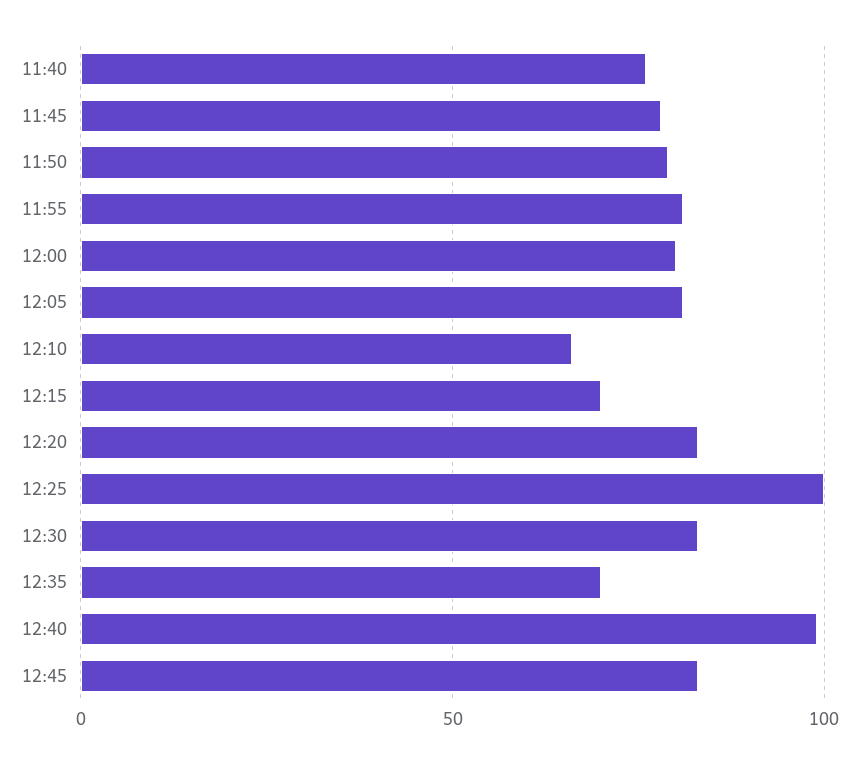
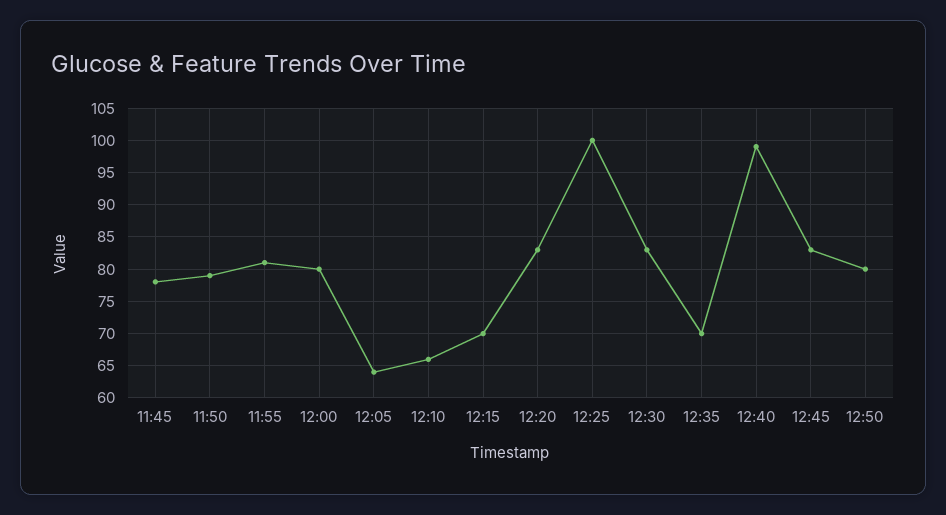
11:40: 75 -> none
12:05: 80 -> 64
12:50: none -> 80

